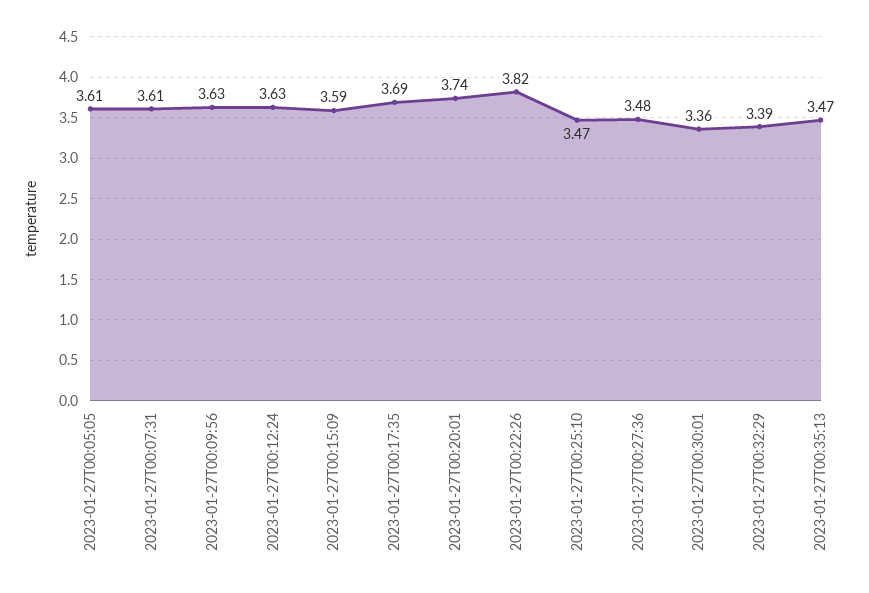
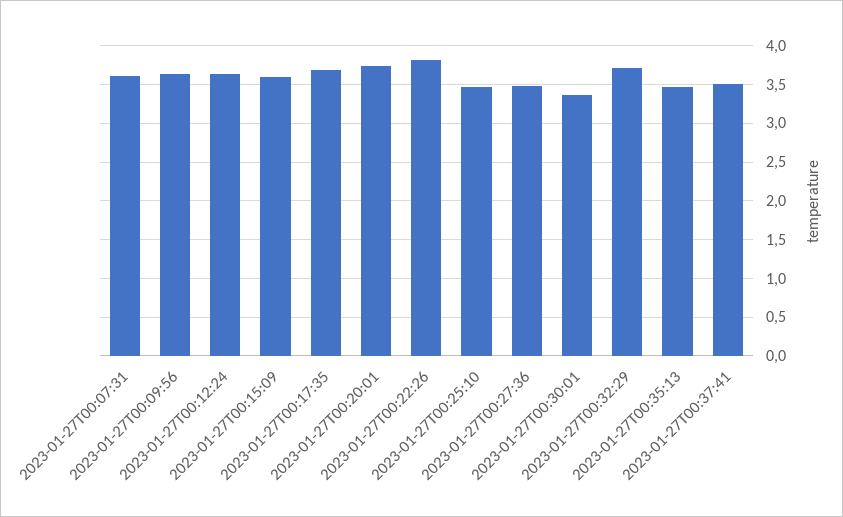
2023-01-27T00:05:05: 3.61 -> none
2023-01-27T00:32:29: 3.39 -> 3.7
2023-01-27T00:37:41: none -> 3.5

